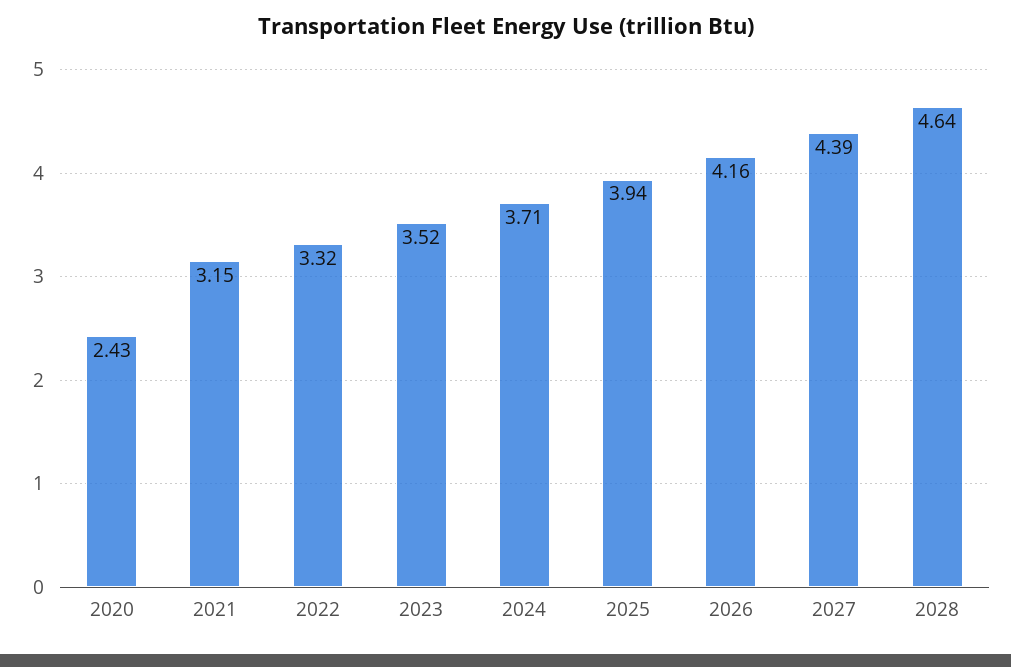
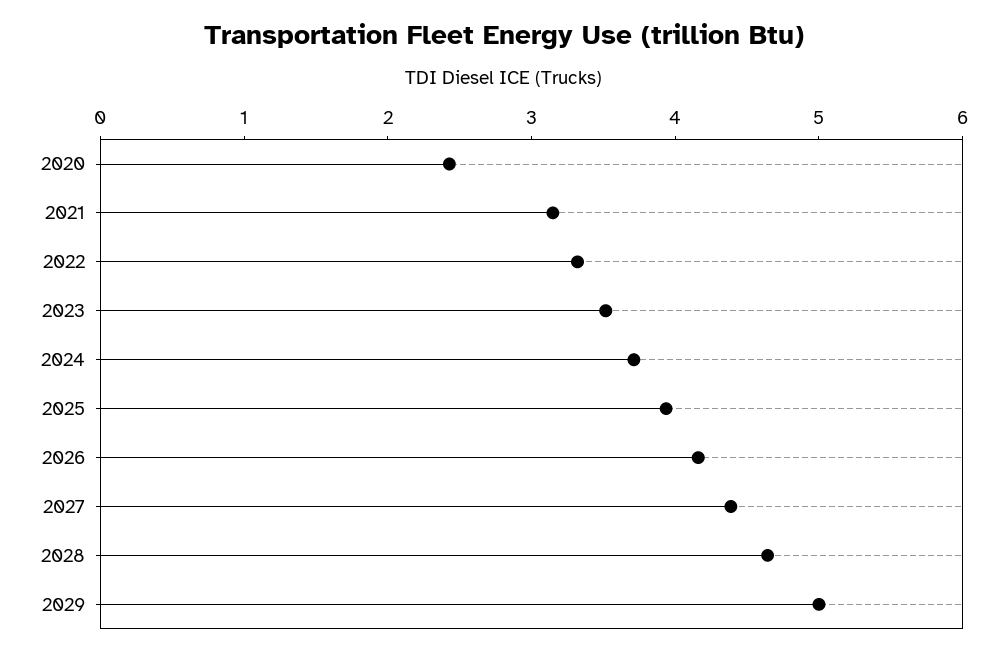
2029: none -> 5

